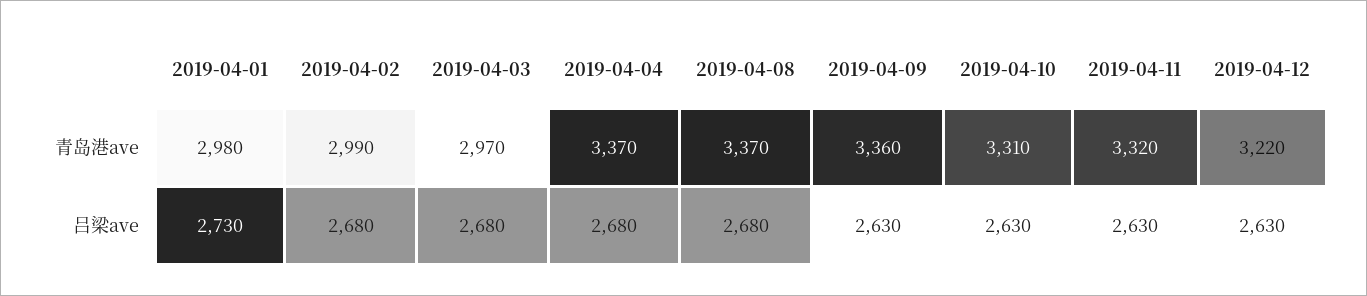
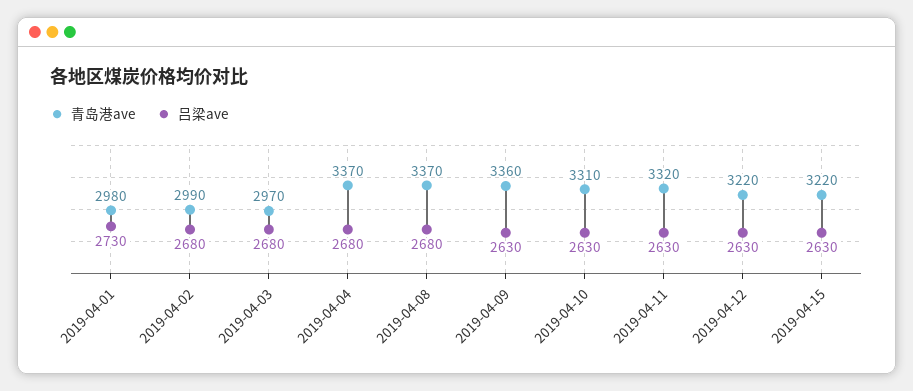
青岛港ave, 2019-04-15: none -> 3220
吕梁ave, 2019-04-15: none -> 2630

